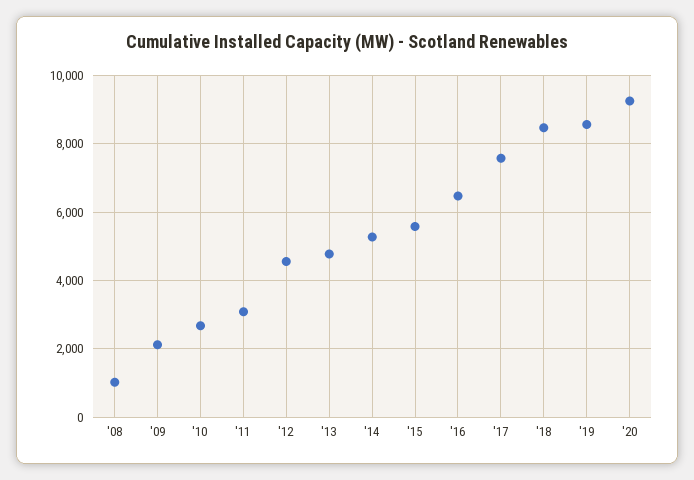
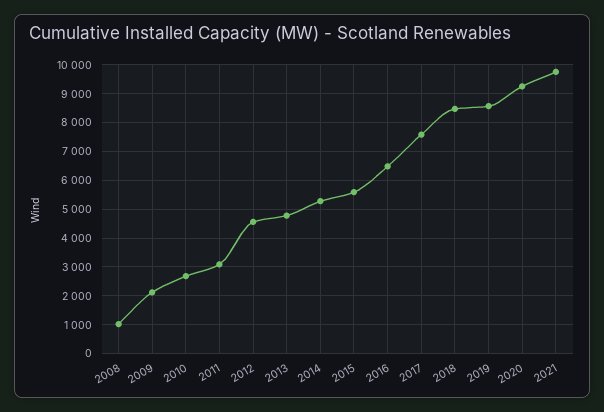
2021: none -> 9750

